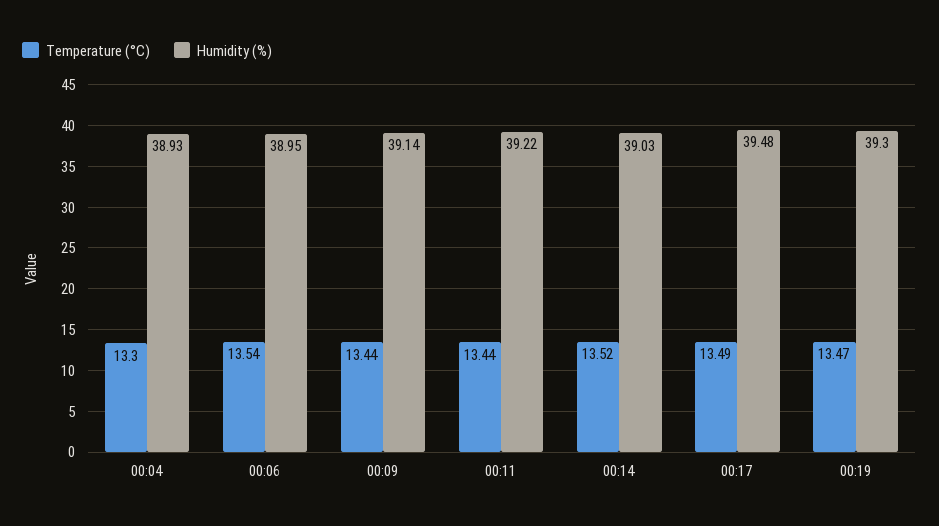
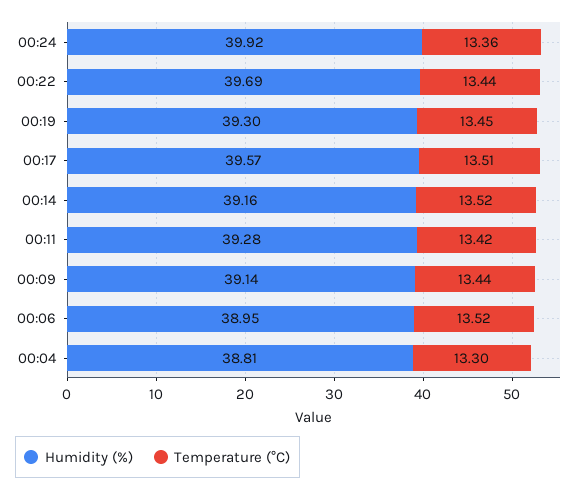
Humidity (%), 00:04: 38.93 -> 38.81
Temperature (°C), 00:06: 13.54 -> 13.52
Temperature (°C), 00:11: 13.44 -> 13.42
Humidity (%), 00:11: 39.22 -> 39.28
Humidity (%), 00:14: 39.03 -> 39.16
Temperature (°C), 00:17: 13.49 -> 13.51
Humidity (%), 00:17: 39.48 -> 39.57
Temperature (°C), 00:19: 13.47 -> 13.45
Humidity (%), 00:24: none -> 39.92
Temperature (°C), 00:24: none -> 13.36
Humidity (%), 00:22: none -> 39.69
Temperature (°C), 00:22: none -> 13.44

